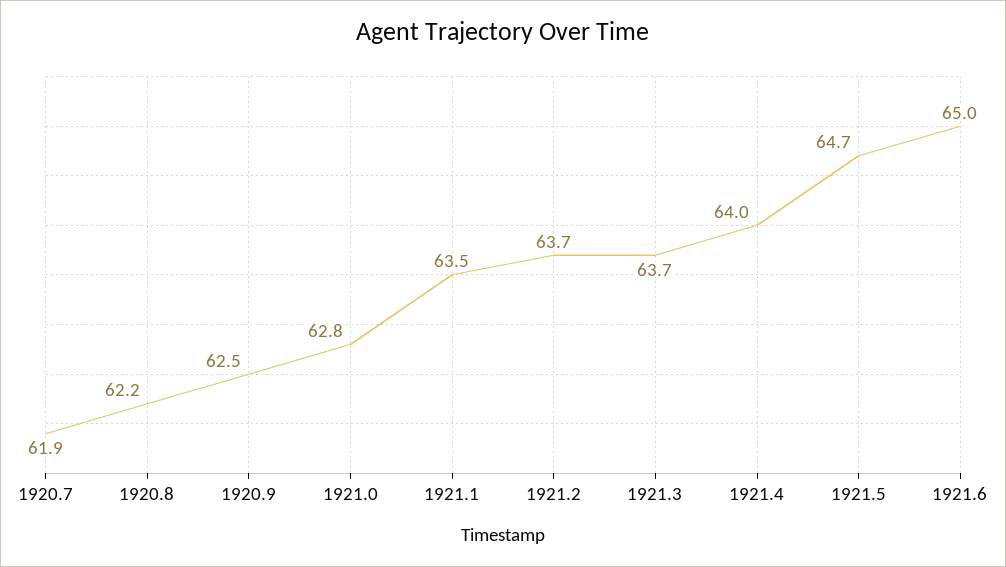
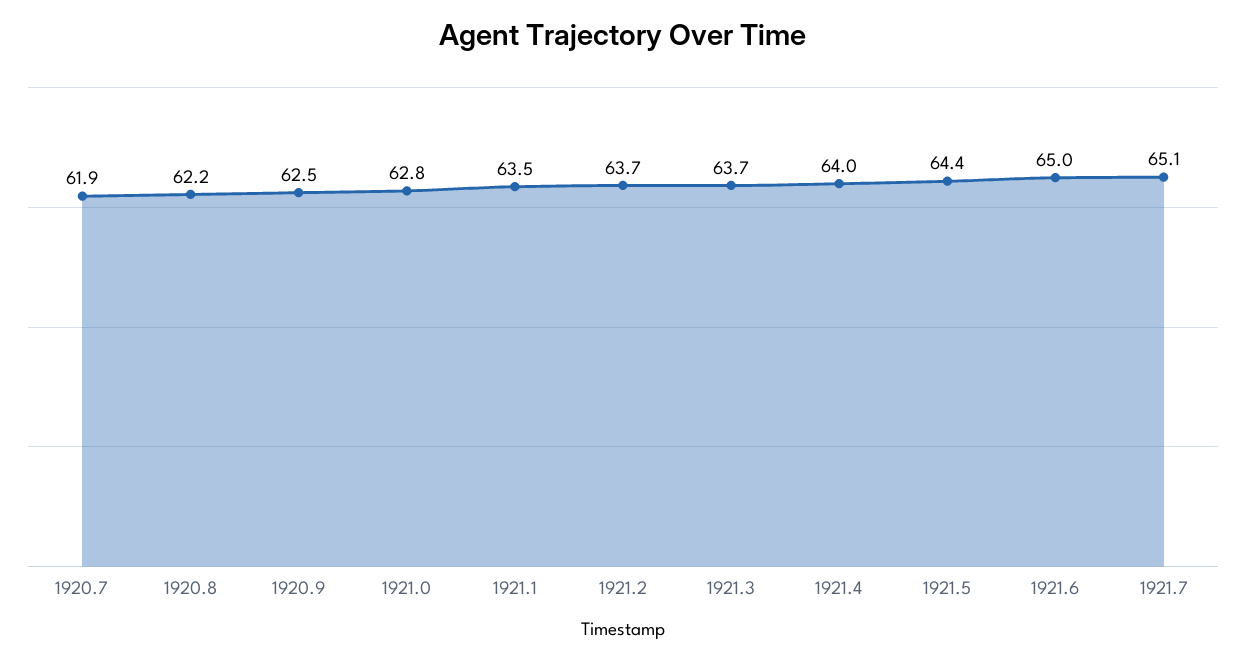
1921.5: 64.7 -> 64.4
1921.7: none -> 65.1

